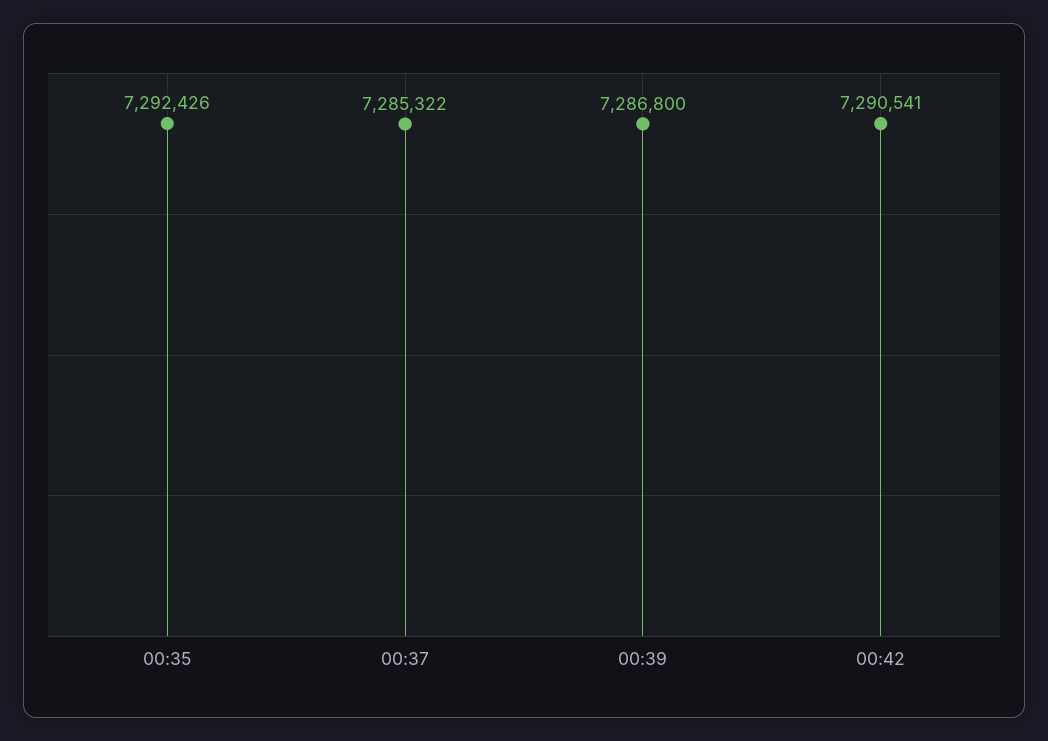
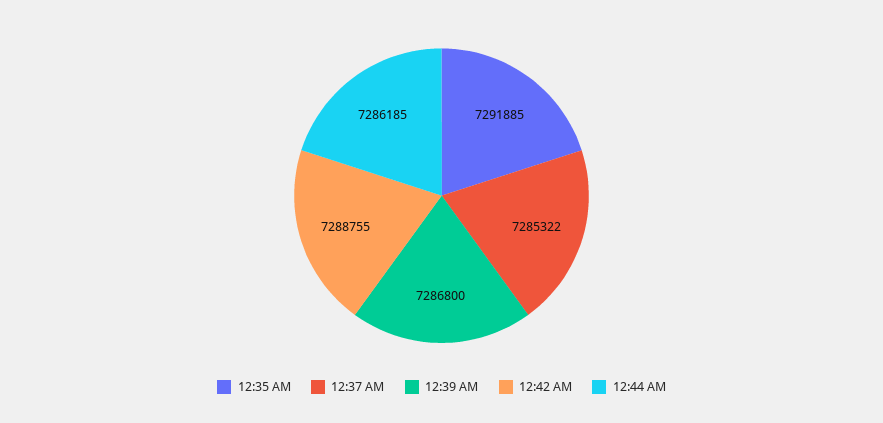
00:35: 7292426 -> 7291885
00:42: 7290541 -> 7288755
12:44 AM: none -> 7286185

